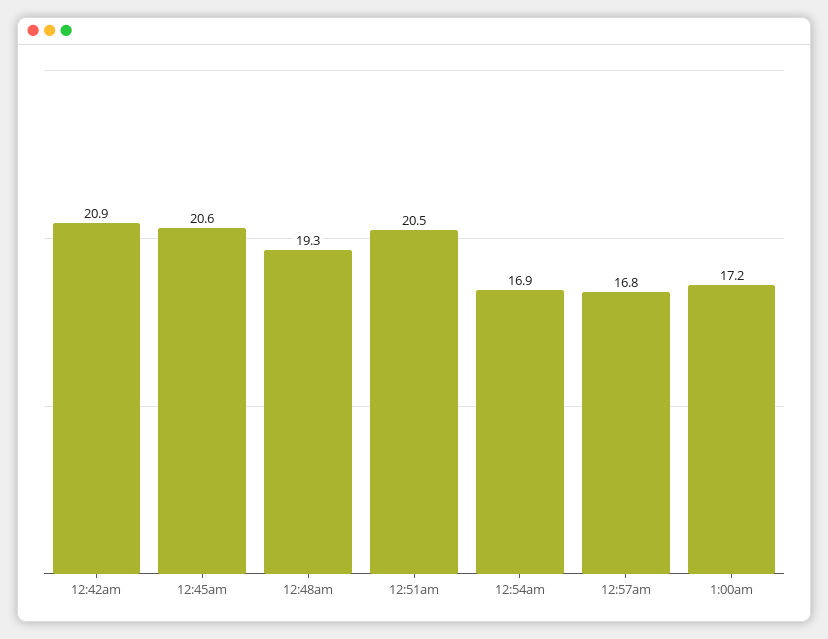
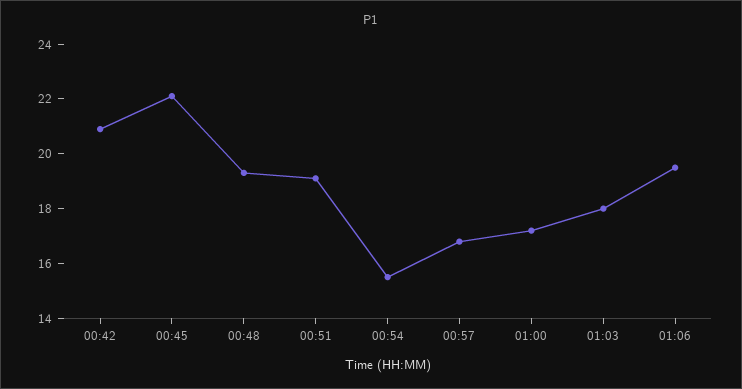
12:45am: 20.6 -> 22
12:51am: 20.5 -> 19
12:54am: 16.9 -> 15.5
01:03: none -> 18
01:06: none -> 19.5

